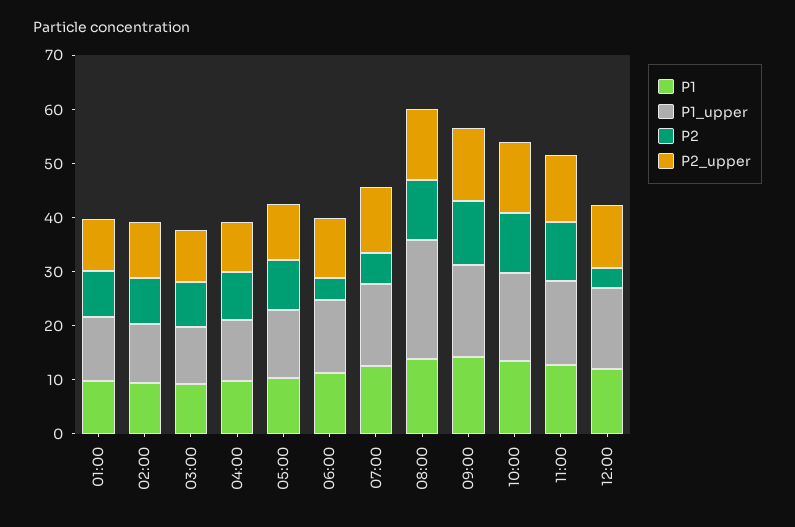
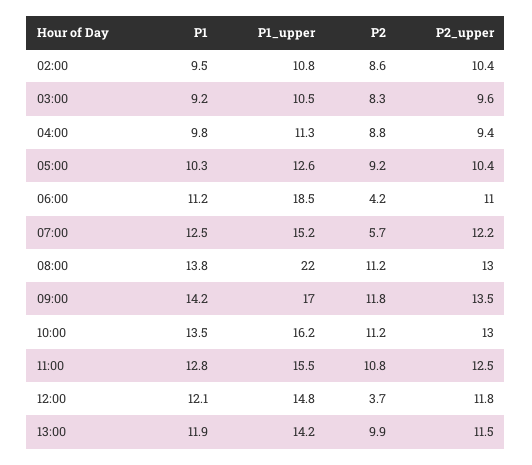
P1, 01:00: 10 -> none
P1_upper, 01:00: 12 -> none
P2, 01:00: 8 -> none
P2_upper, 01:00: 10 -> none
P1_upper, 06:00: 14 -> 18.5
P1, 13:00: none -> 11.9
P1_upper, 13:00: none -> 14.2
P2, 13:00: none -> 9.9
P2_upper, 13:00: none -> 11.5

